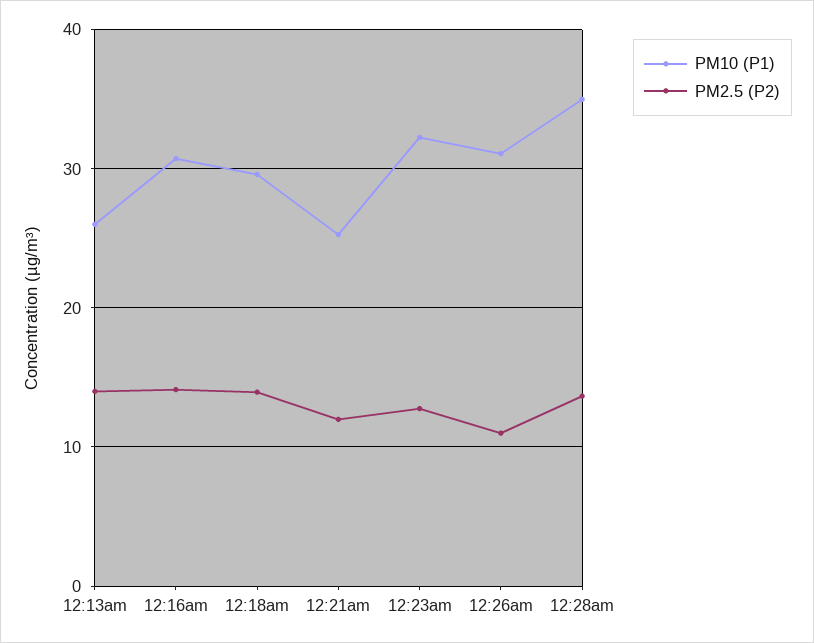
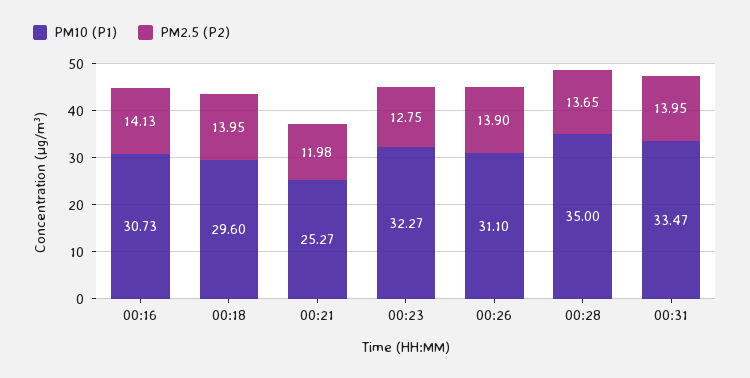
PM10 (P1), 12:13am: 26 -> none
PM2.5 (P2), 12:13am: 14 -> none
PM2.5 (P2), 12:26am: 11 -> 13.9
PM10 (P1), 00:31: none -> 33.47
PM2.5 (P2), 00:31: none -> 13.95

